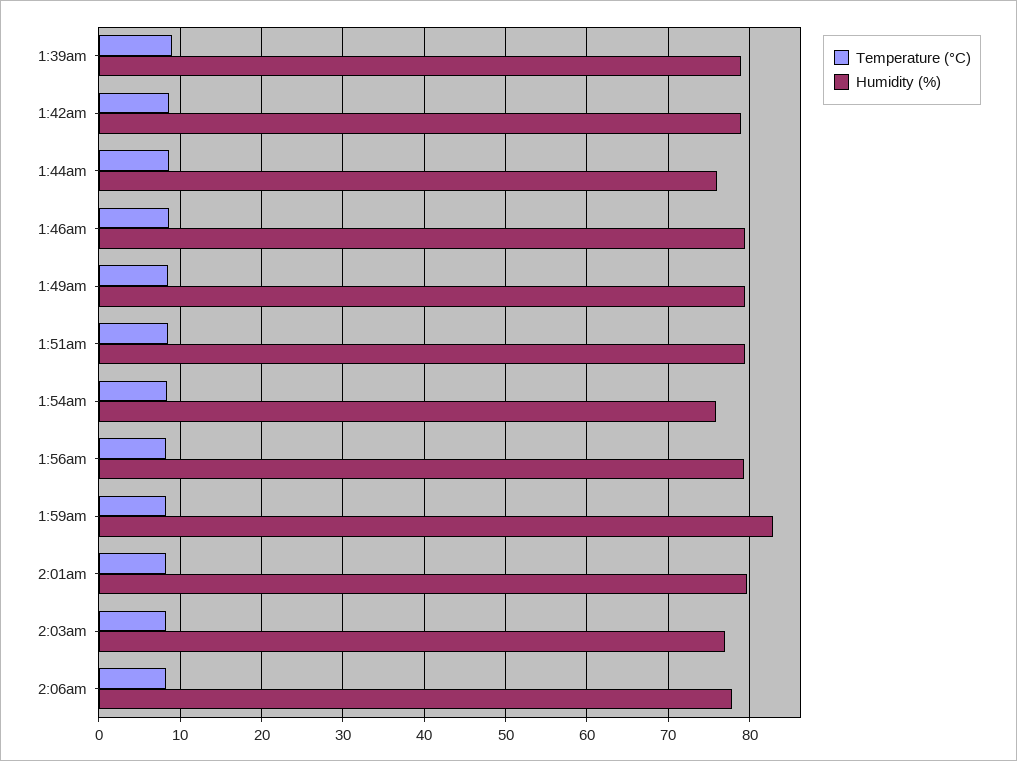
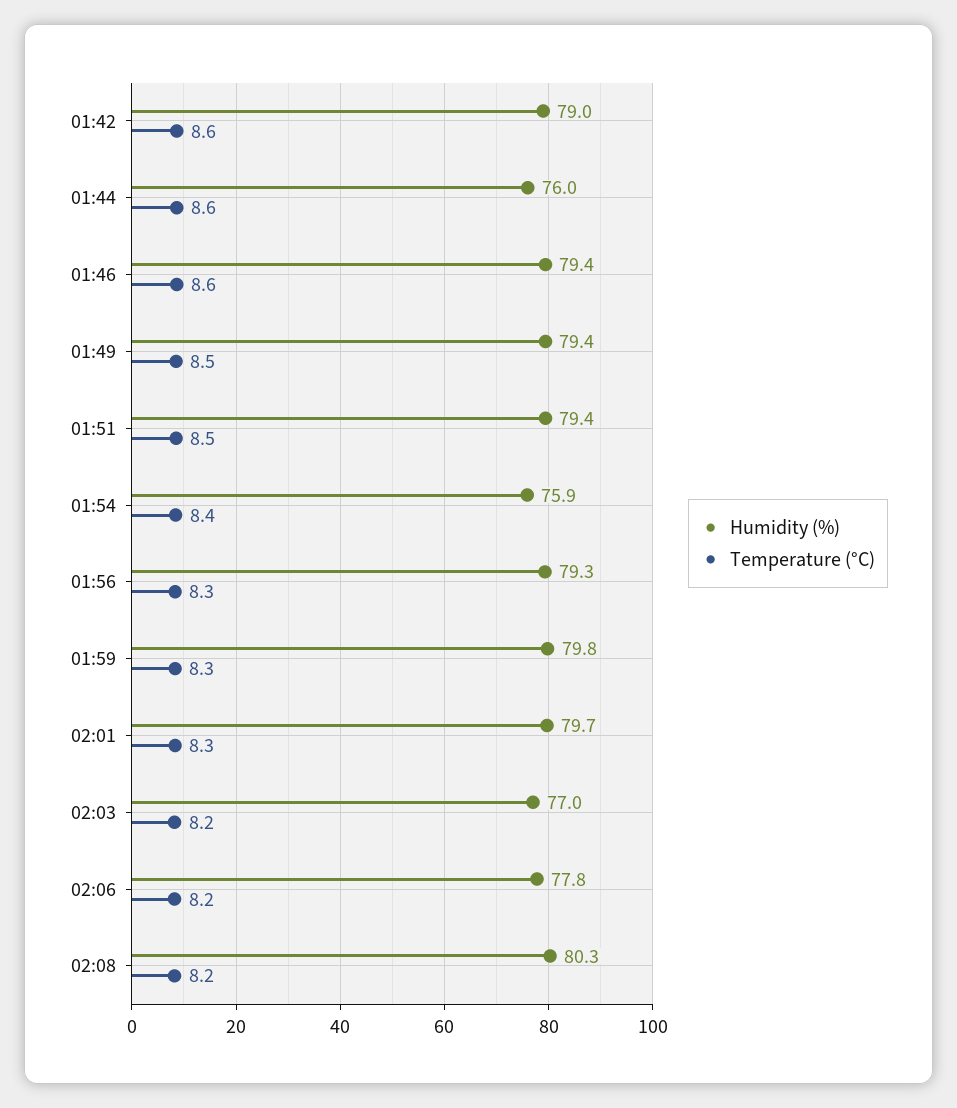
Temperature (°C), 1:39am: 9 -> none
Humidity (%), 1:39am: 79 -> none
Humidity (%), 1:59am: 83 -> 79.8
Humidity (%), 02:08: none -> 80.3
Temperature (°C), 02:08: none -> 8.2

